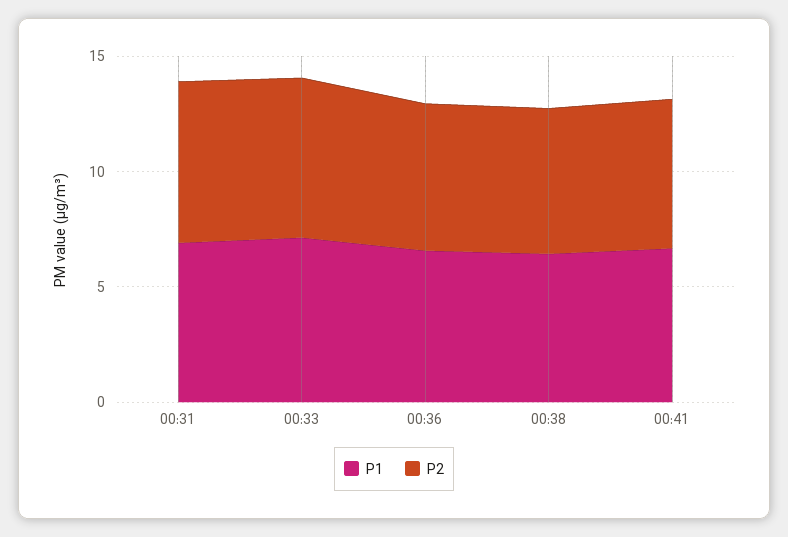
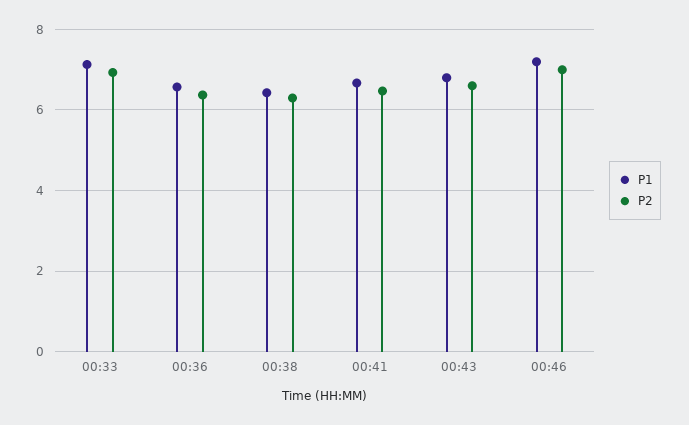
P1, 00:31: 7 -> none
P2, 00:31: 7 -> none
P1, 00:43: none -> 6.8
P2, 00:43: none -> 6.6
P1, 00:46: none -> 7.2
P2, 00:46: none -> 7

